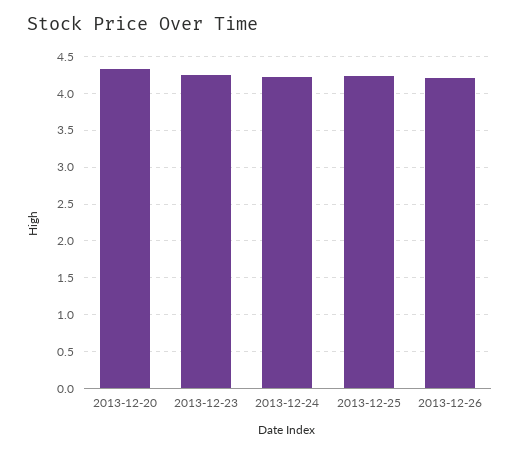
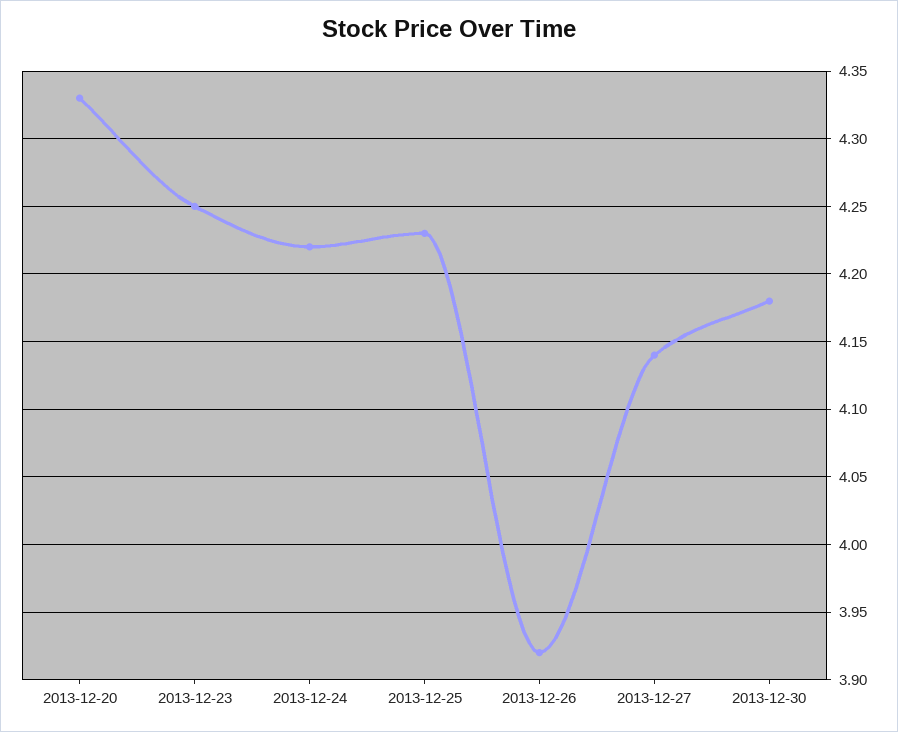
2013-12-26: 4.2 -> 3.92
2013-12-27: none -> 4.14
2013-12-30: none -> 4.18

